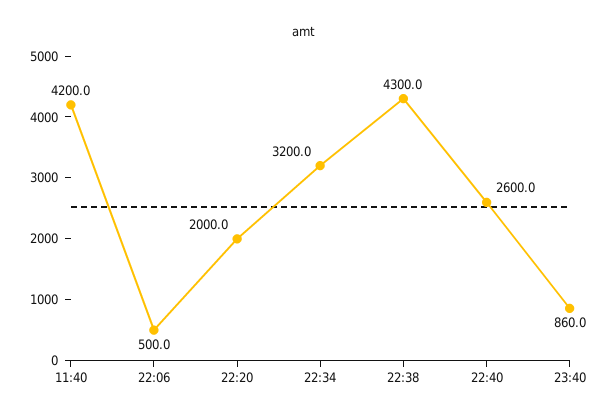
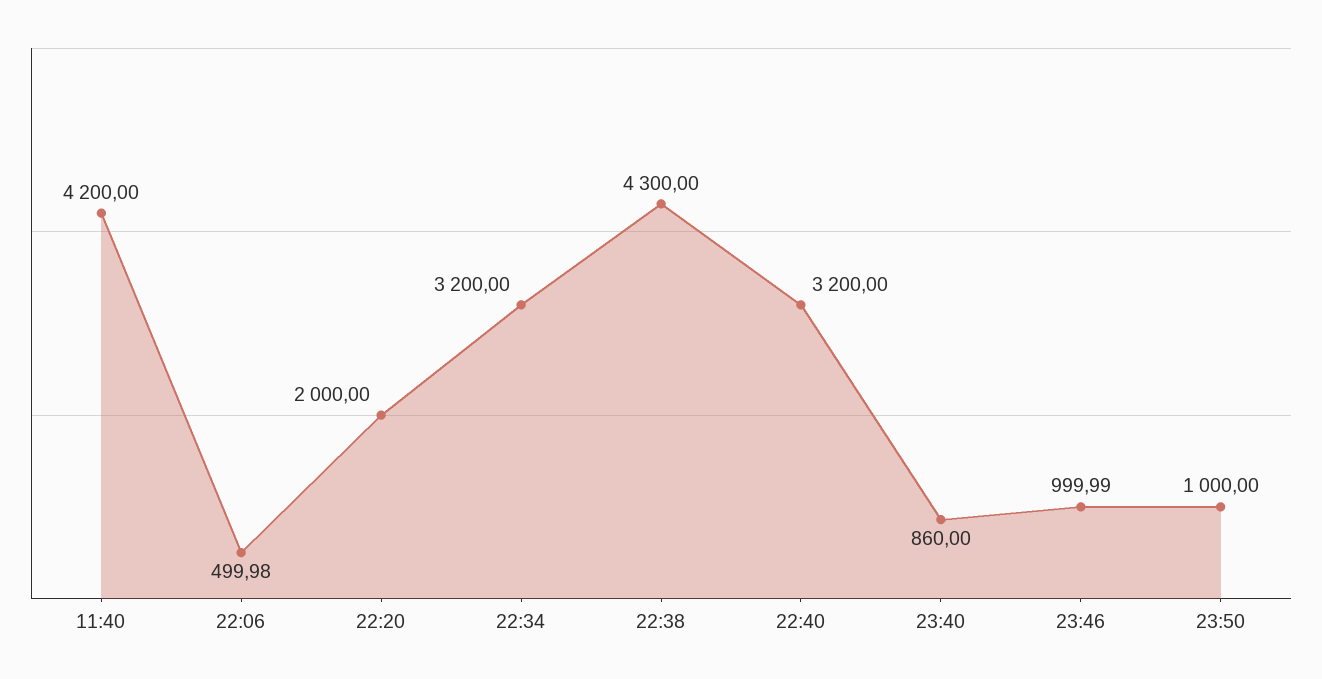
22:40: 2600 -> 3200
23:46: none -> 999.99
23:50: none -> 1000

